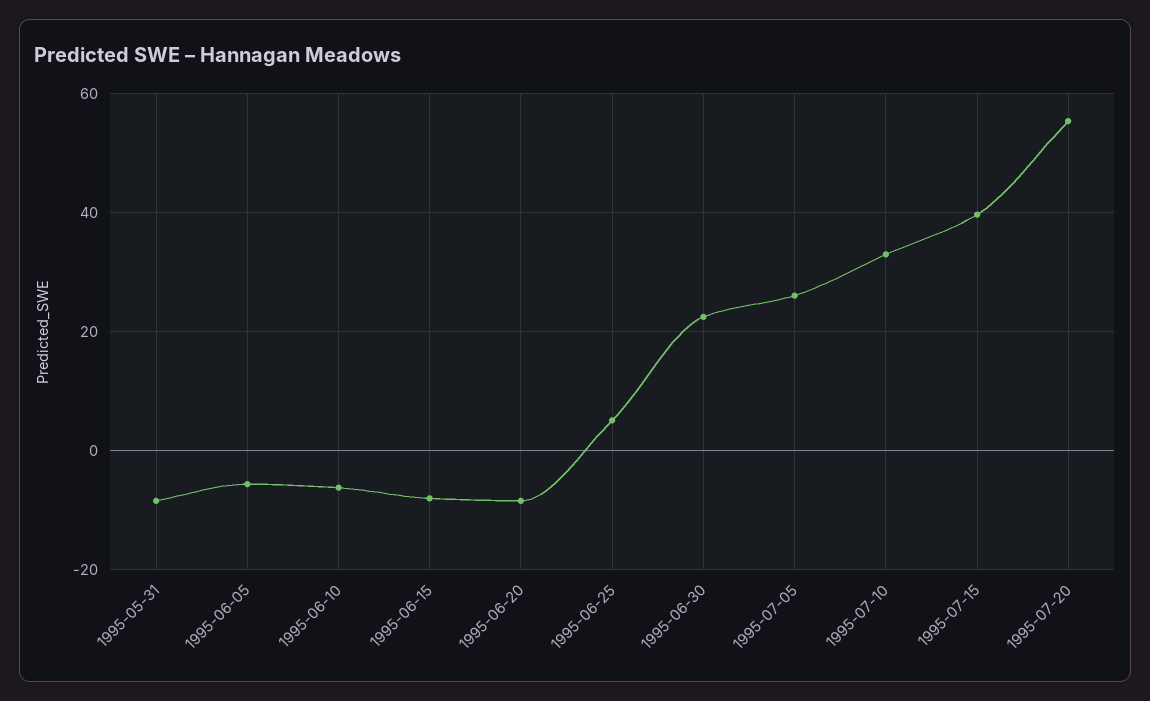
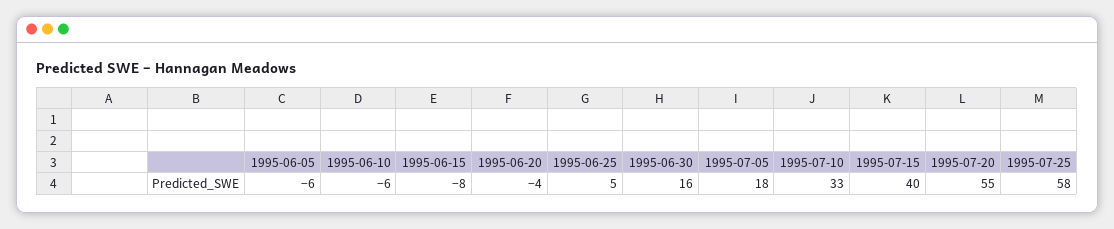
1995-05-31: -8 -> none
1995-06-20: -8 -> -4
1995-06-30: 22 -> 16
1995-07-05: 26 -> 18
1995-07-25: none -> 58

